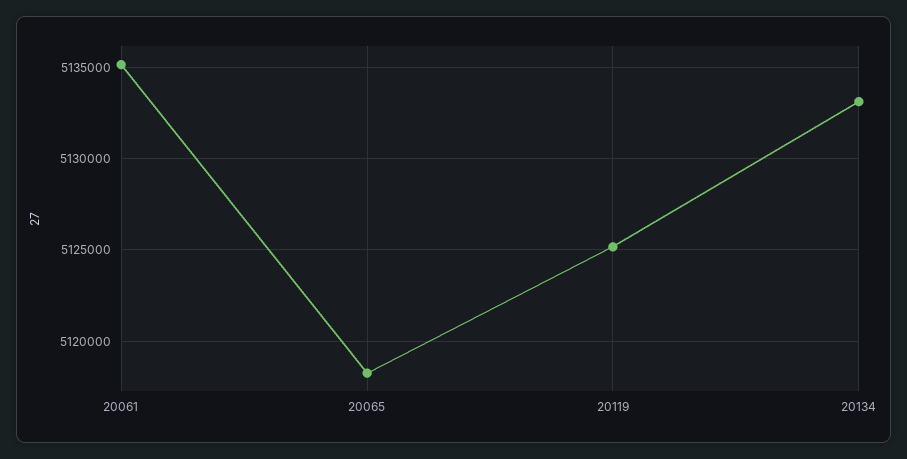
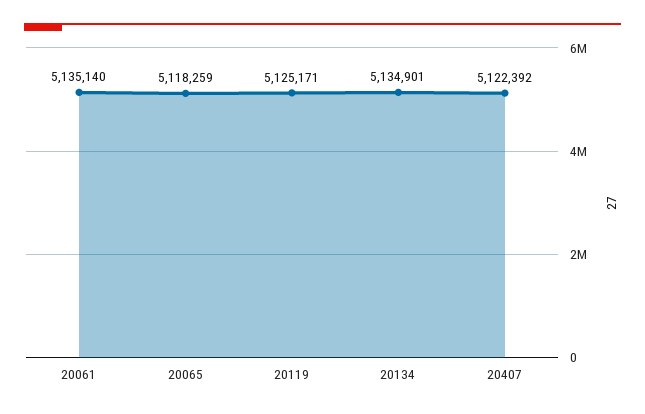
20134: 5133000 -> 5134901
20407: none -> 5122392

